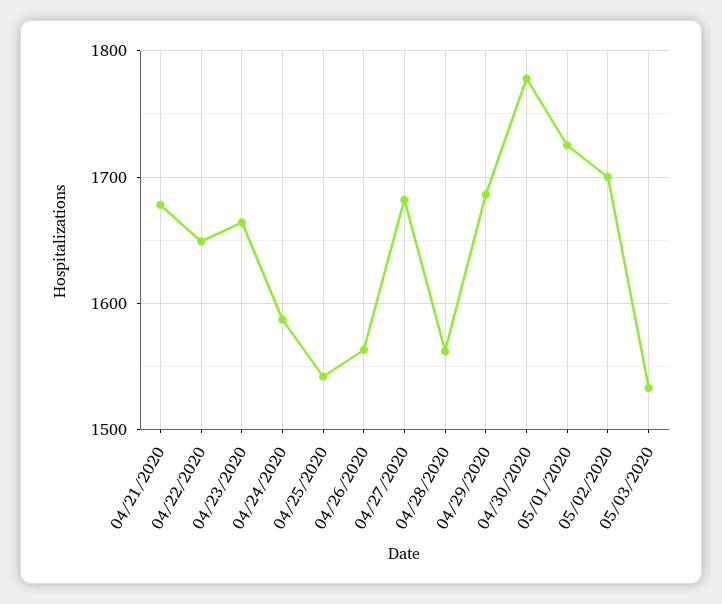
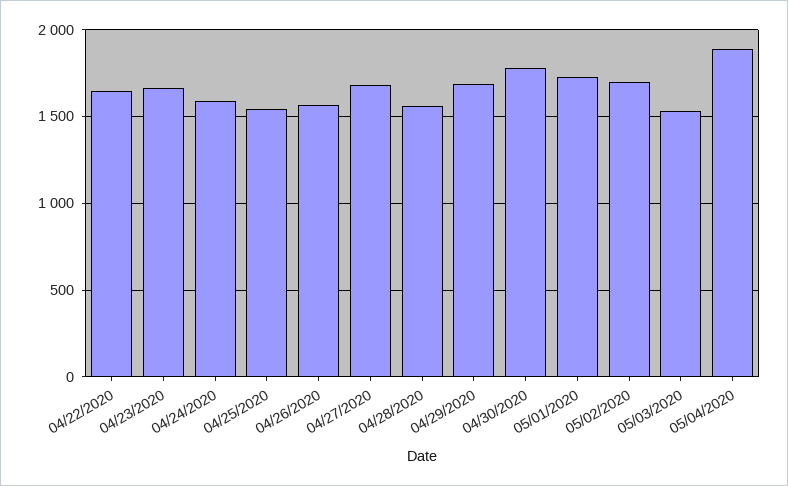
04/21/2020: 1680 -> none
05/04/2020: none -> 1900

